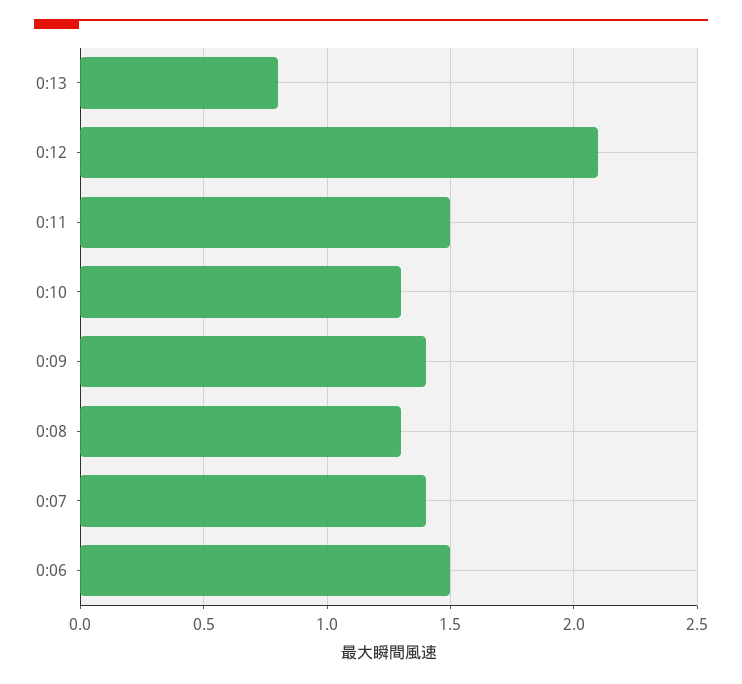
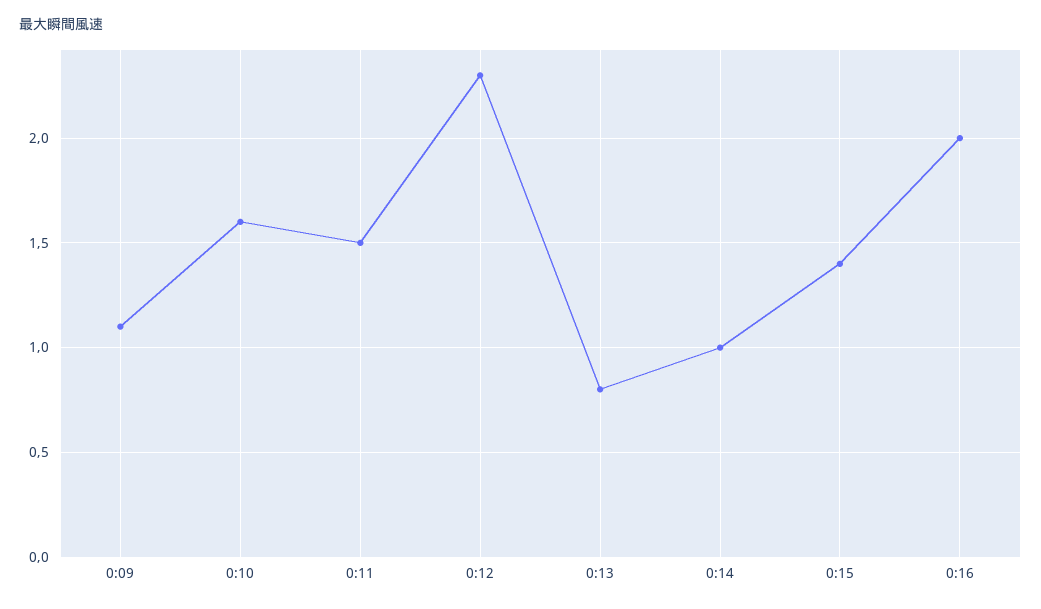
0:12: 2.1 -> 2.3
0:10: 1.3 -> 1.6
0:09: 1.4 -> 1.1
0:08: 1.3 -> none
0:07: 1.4 -> none
0:06: 1.5 -> none
0:14: none -> 1
0:15: none -> 1.4
0:16: none -> 2

